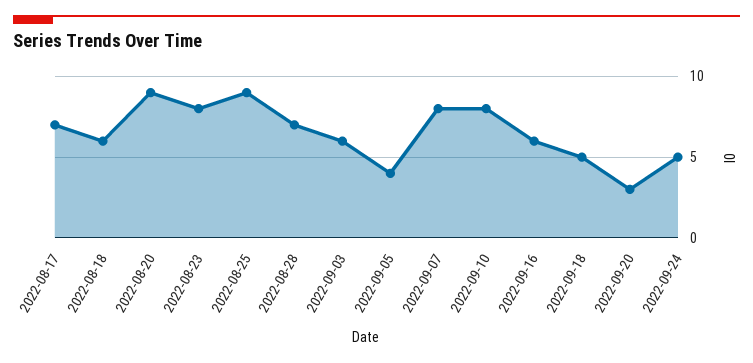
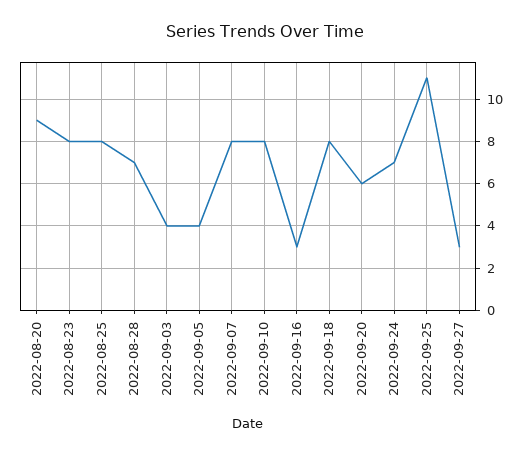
2022-08-17: 7 -> none
2022-08-18: 6 -> none
2022-08-25: 9 -> 8
2022-09-03: 6 -> 4
2022-09-16: 6 -> 3
2022-09-18: 5 -> 8
2022-09-20: 3 -> 6
2022-09-24: 5 -> 7
2022-09-25: none -> 11
2022-09-27: none -> 3

